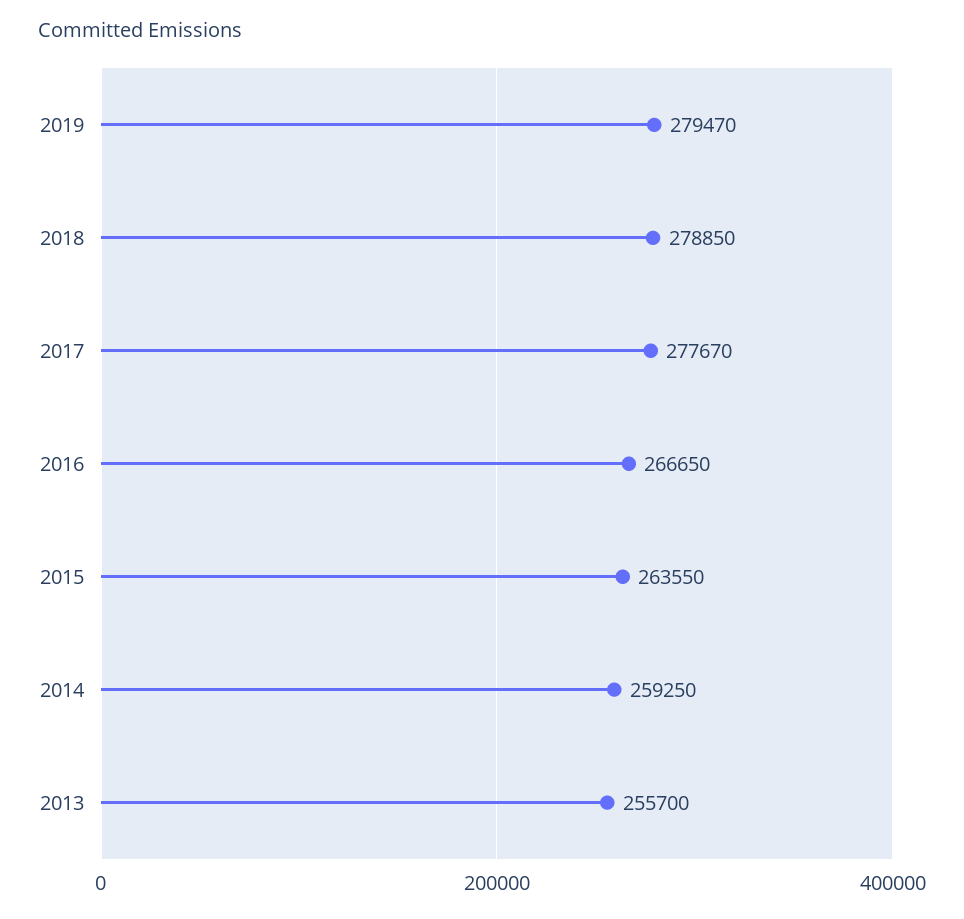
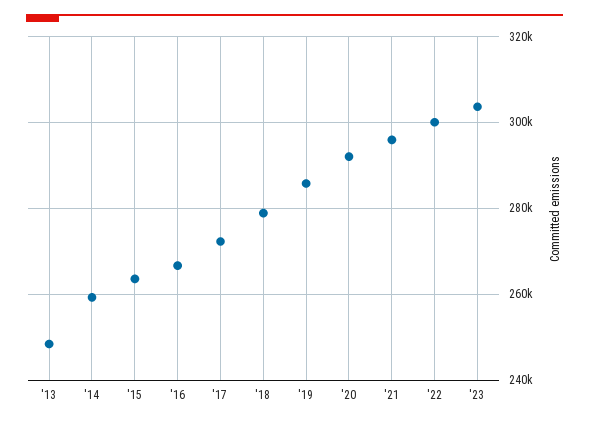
2019: 279470 -> 286000
2017: 277670 -> 272000
2013: 255700 -> 248000
'20: none -> 292000
'21: none -> 296000
'22: none -> 300000
'23: none -> 304000

